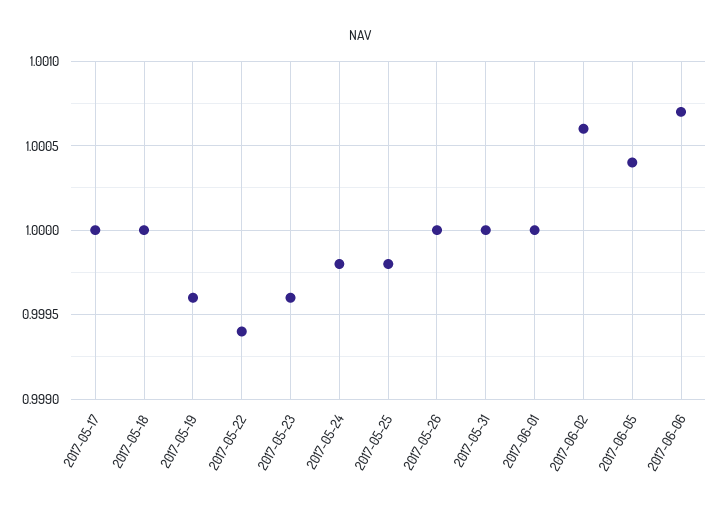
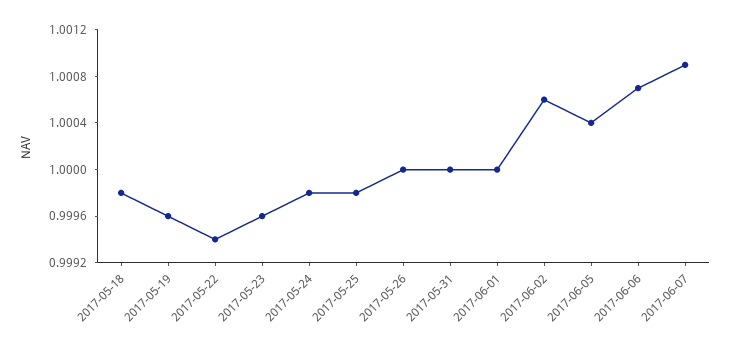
2017-05-17: 1 -> none
2017-05-18: 1 -> 0.9998
2017-06-07: none -> 1.0009

